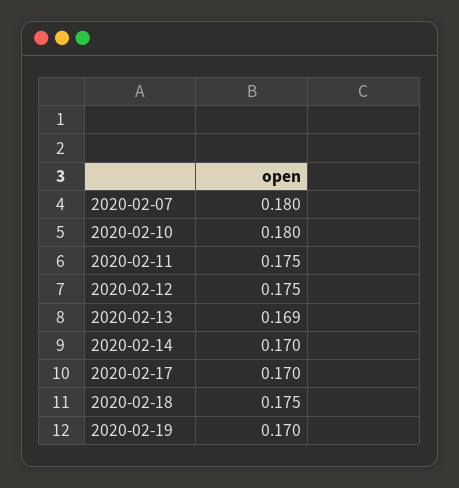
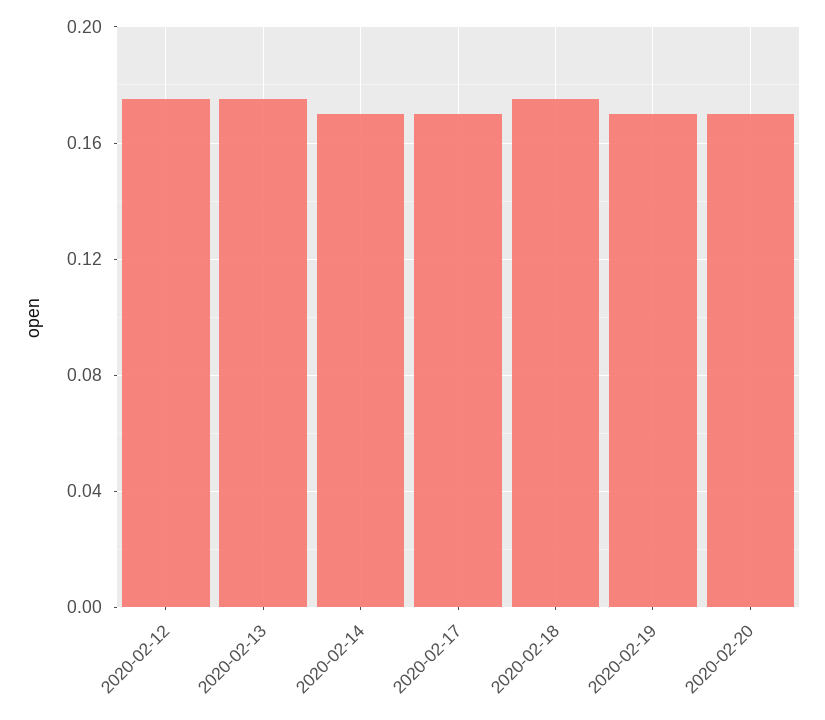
2020-02-07: 0.18 -> none
2020-02-10: 0.18 -> none
2020-02-11: 0.175 -> none
2020-02-13: 0.169 -> 0.175
2020-02-20: none -> 0.17

